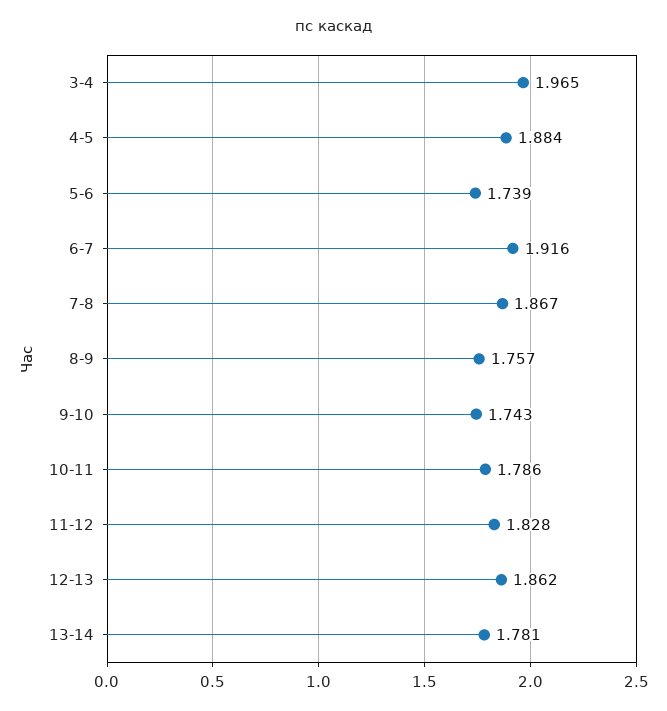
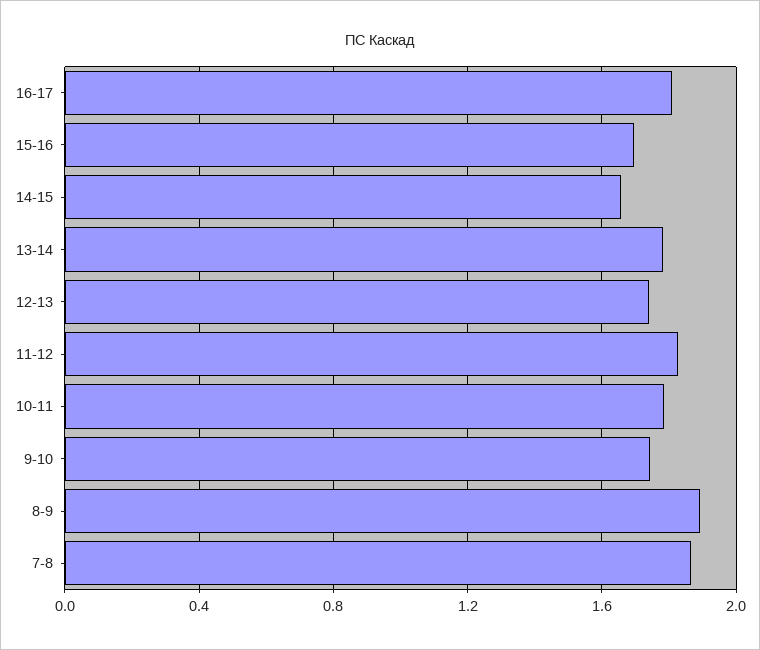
3-4: 1.965 -> none
4-5: 1.884 -> none
5-6: 1.739 -> none
6-7: 1.916 -> none
8-9: 1.757 -> 1.9
12-13: 1.862 -> 1.75
16-17: none -> 1.8
15-16: none -> 1.7
14-15: none -> 1.65

